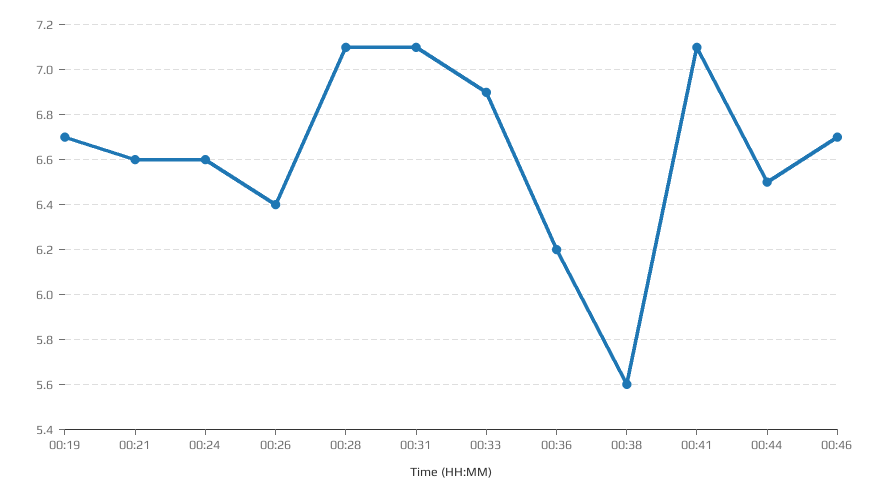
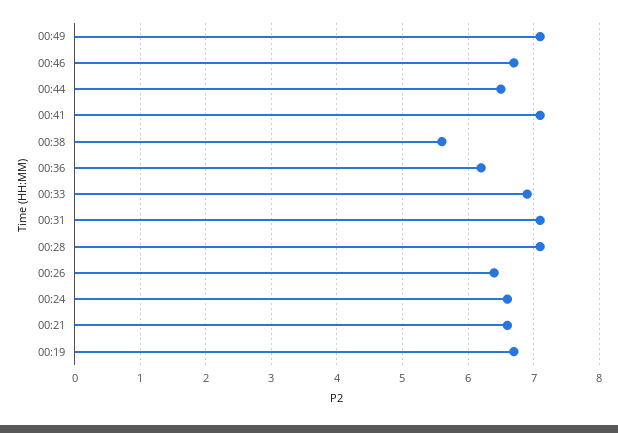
00:49: none -> 7.1

